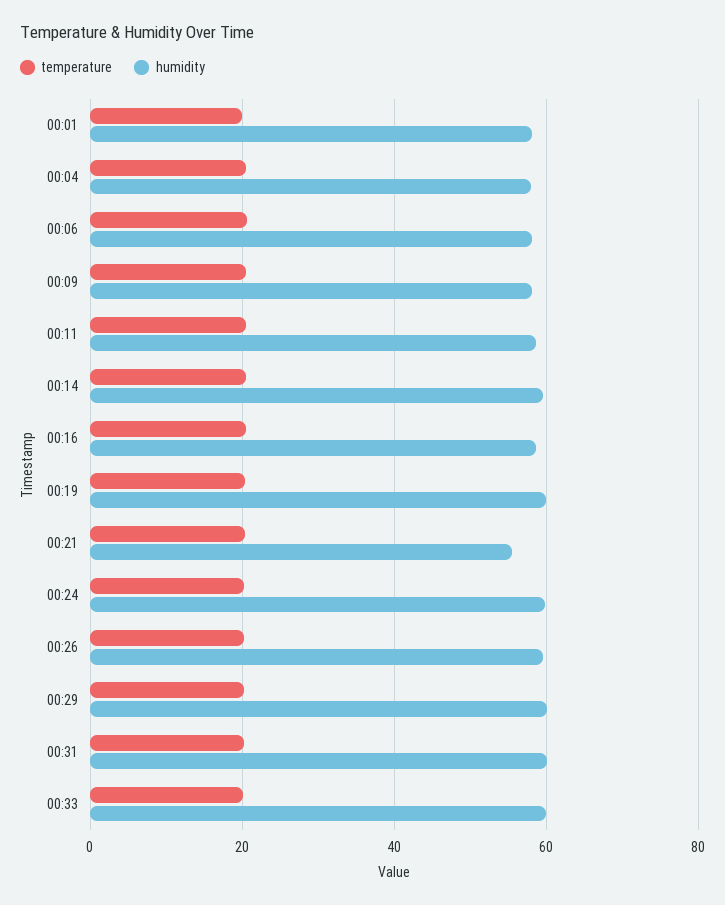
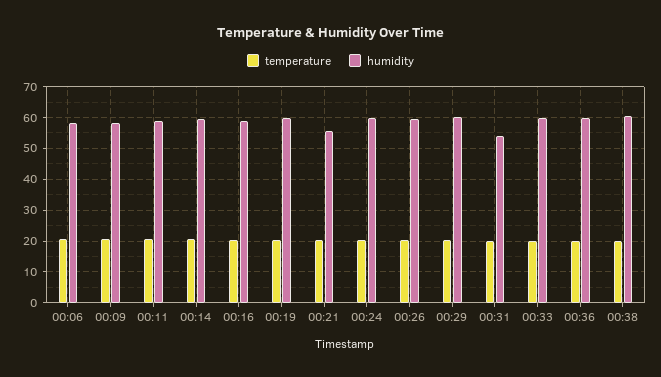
temperature, 00:01: 20 -> none
humidity, 00:01: 58 -> none
temperature, 00:04: 20 -> none
humidity, 00:04: 58 -> none
humidity, 00:31: 60 -> 54
temperature, 00:36: none -> 20
humidity, 00:36: none -> 60
temperature, 00:38: none -> 20
humidity, 00:38: none -> 60

